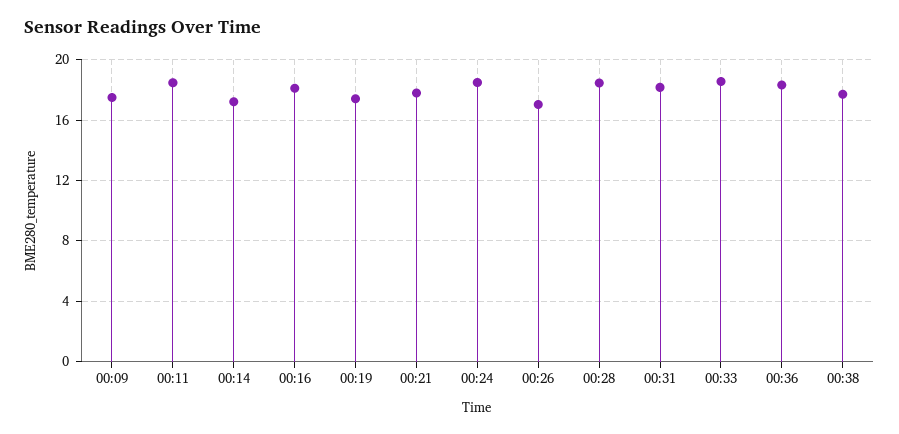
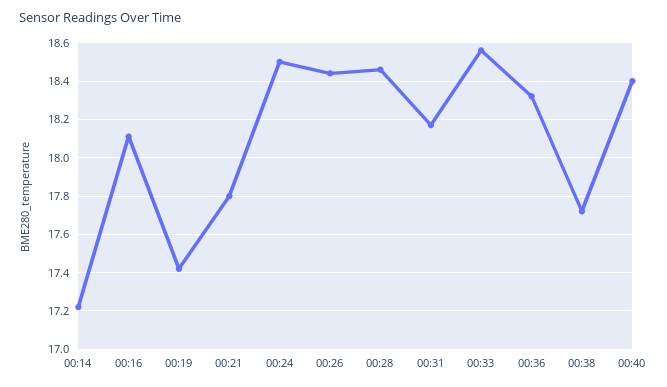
00:09: 17.5 -> none
00:11: 18.5 -> none
00:26: 17 -> 18.45
00:40: none -> 18.4

